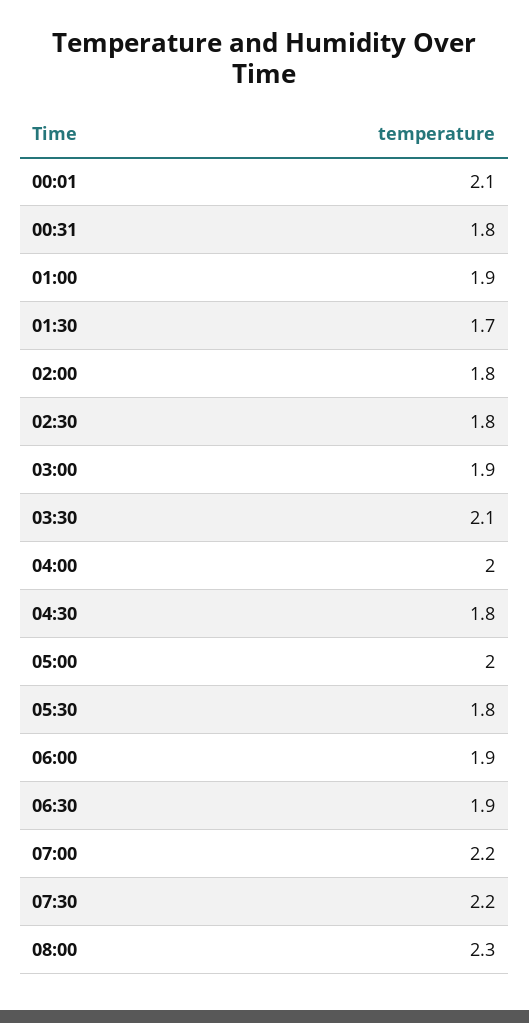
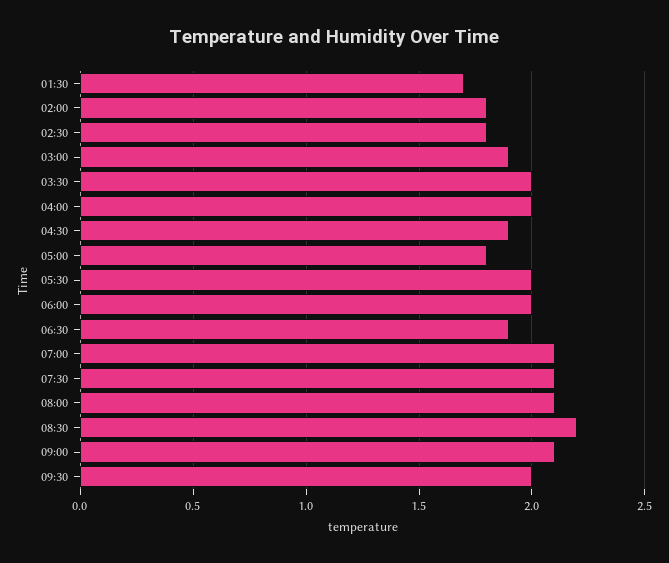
00:01: 2.1 -> none
00:31: 1.8 -> none
01:00: 1.9 -> none
03:30: 2.1 -> 2
04:30: 1.8 -> 1.9
05:00: 2 -> 1.8
05:30: 1.8 -> 2
06:00: 1.9 -> 2
07:00: 2.2 -> 2.1
07:30: 2.2 -> 2.1
08:00: 2.3 -> 2.1
08:30: none -> 2.2
09:00: none -> 2.1
09:30: none -> 2

